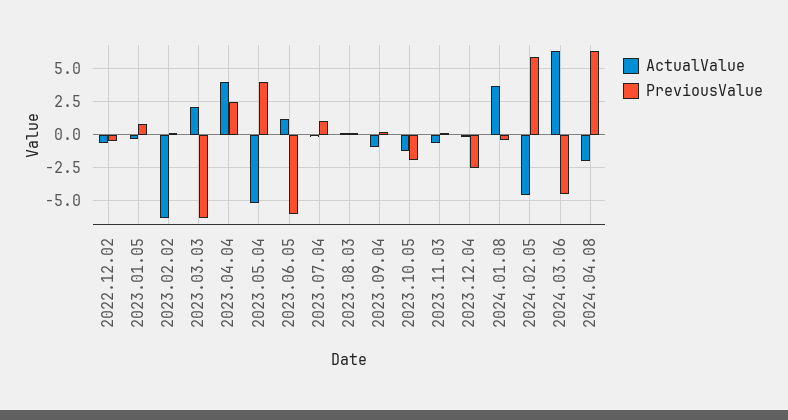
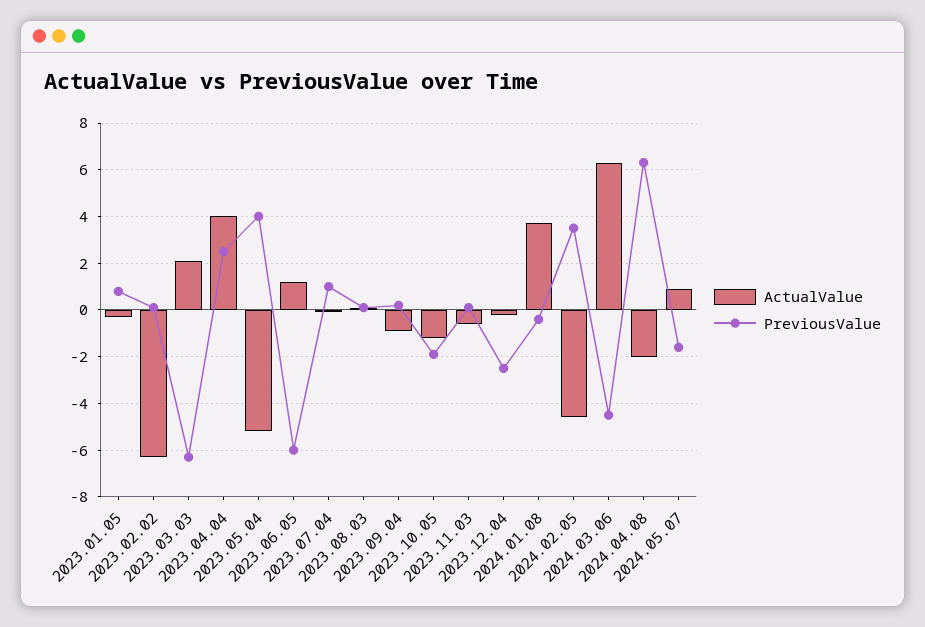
ActualValue, 2022.12.02: -0.5 -> none
PreviousValue, 2022.12.02: -0.5 -> none
PreviousValue, 2024.02.05: 6 -> 3.5
ActualValue, 2024.05.07: none -> 1
PreviousValue, 2024.05.07: none -> -1.5

